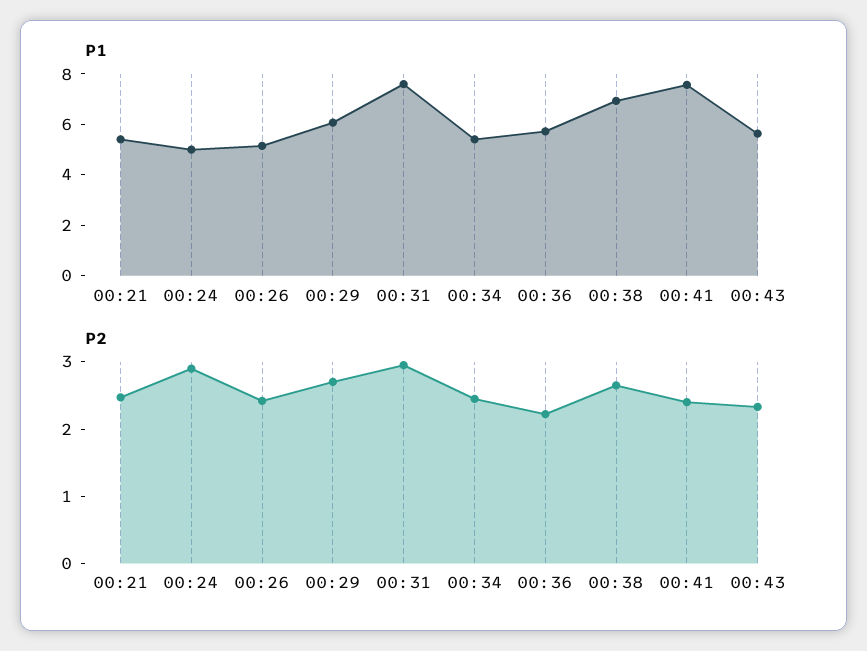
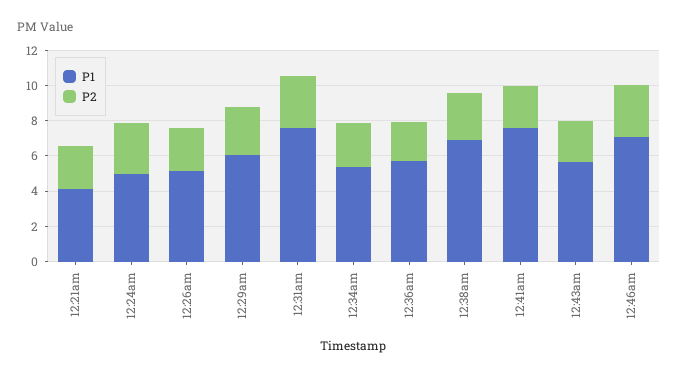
P1, 00:21: 5.5 -> 4
P1, 12:46am: none -> 7
P2, 12:46am: none -> 3

